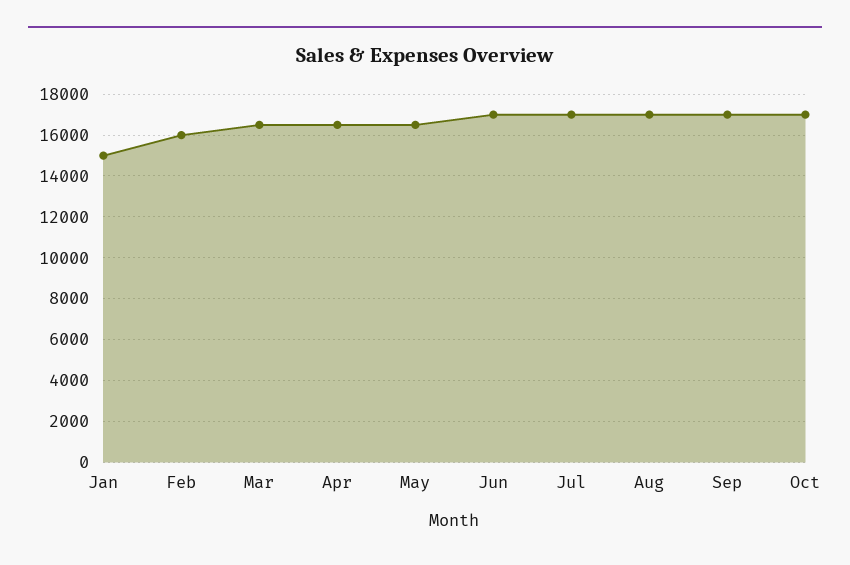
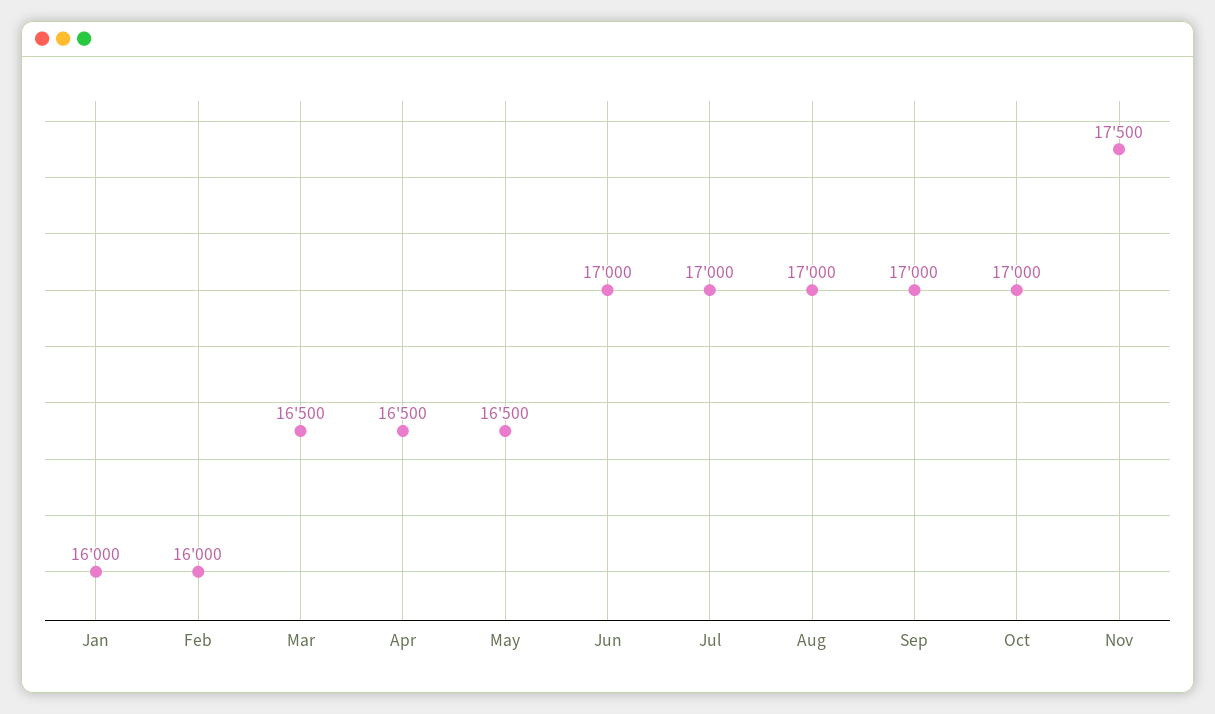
Jan: 15000 -> 16000
Nov: none -> 17500

